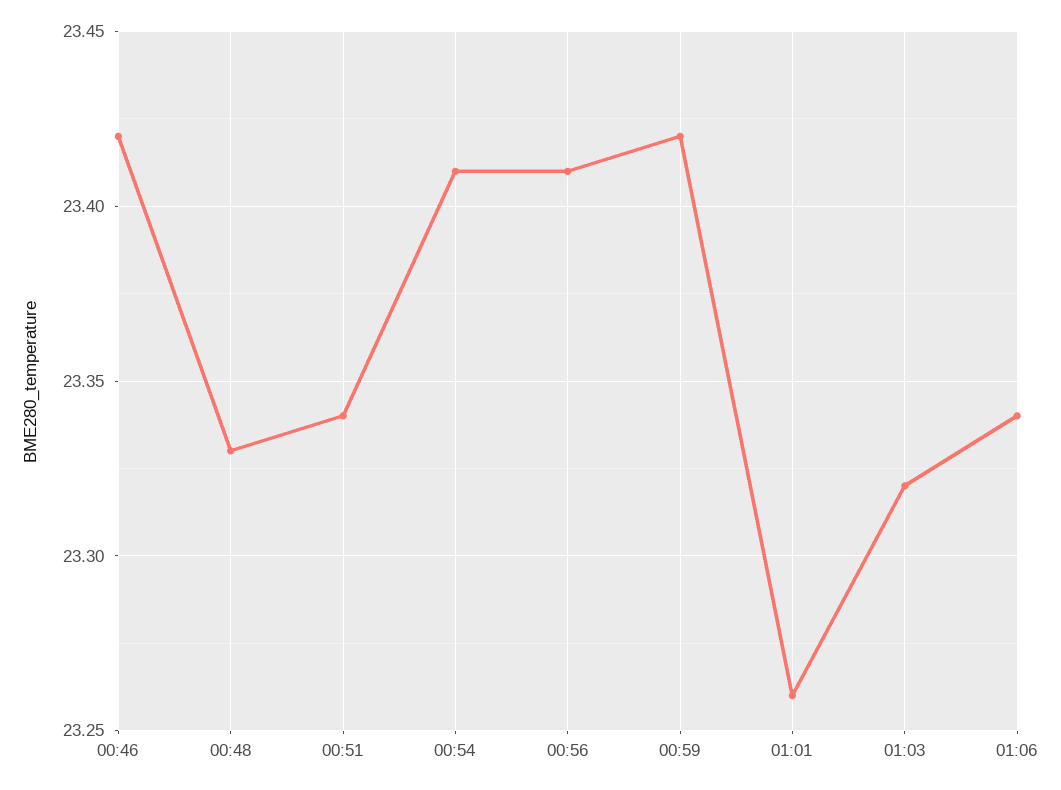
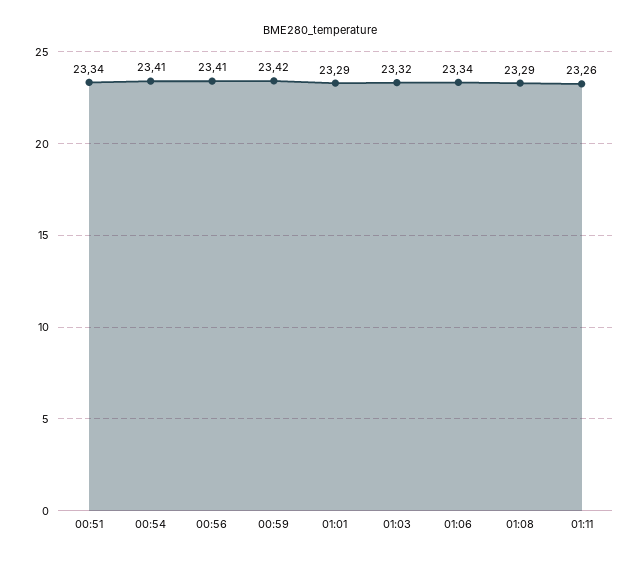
00:46: 23.42 -> none
00:48: 23.33 -> none
01:01: 23.26 -> 23.29
01:08: none -> 23.29
01:11: none -> 23.26

